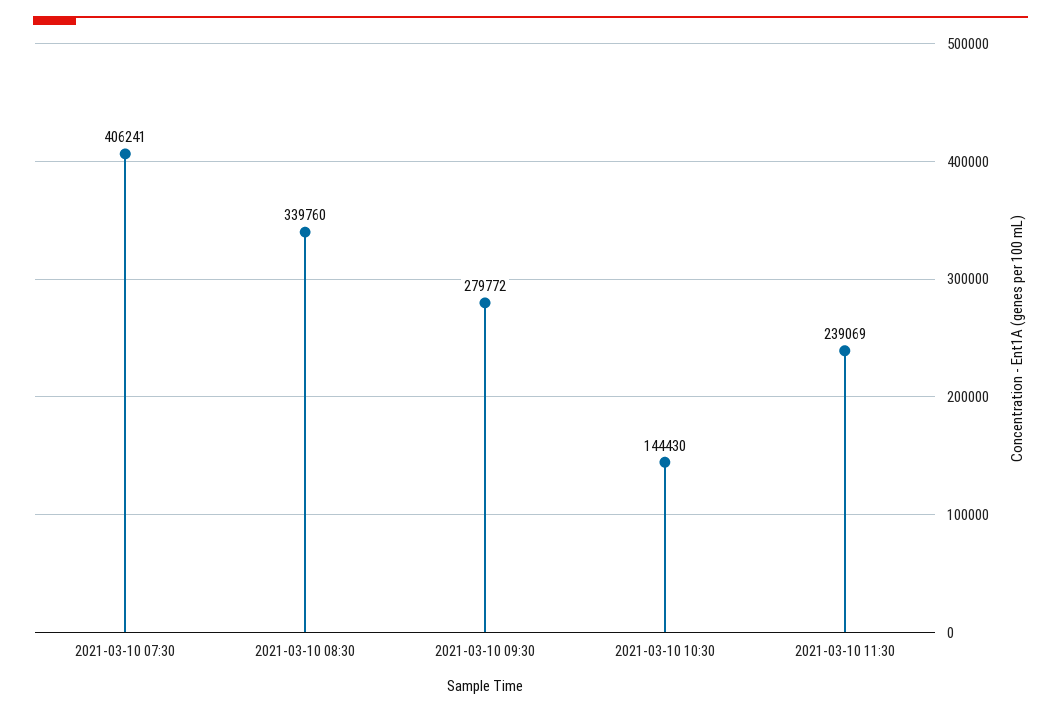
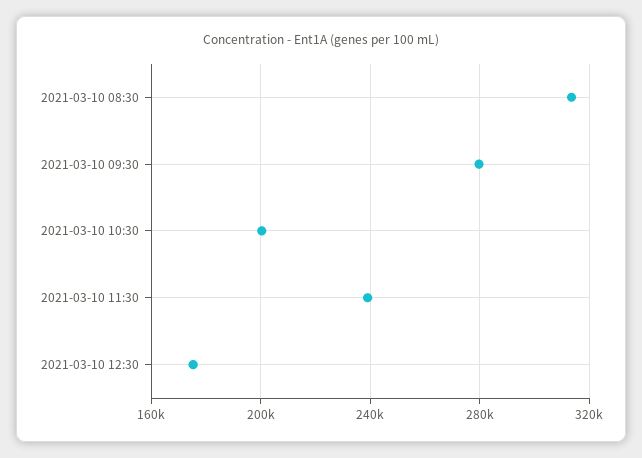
2021-03-10 07:30: 406241 -> none
2021-03-10 08:30: 339760 -> 315000
2021-03-10 10:30: 144430 -> 200000
2021-03-10 12:30: none -> 175000

